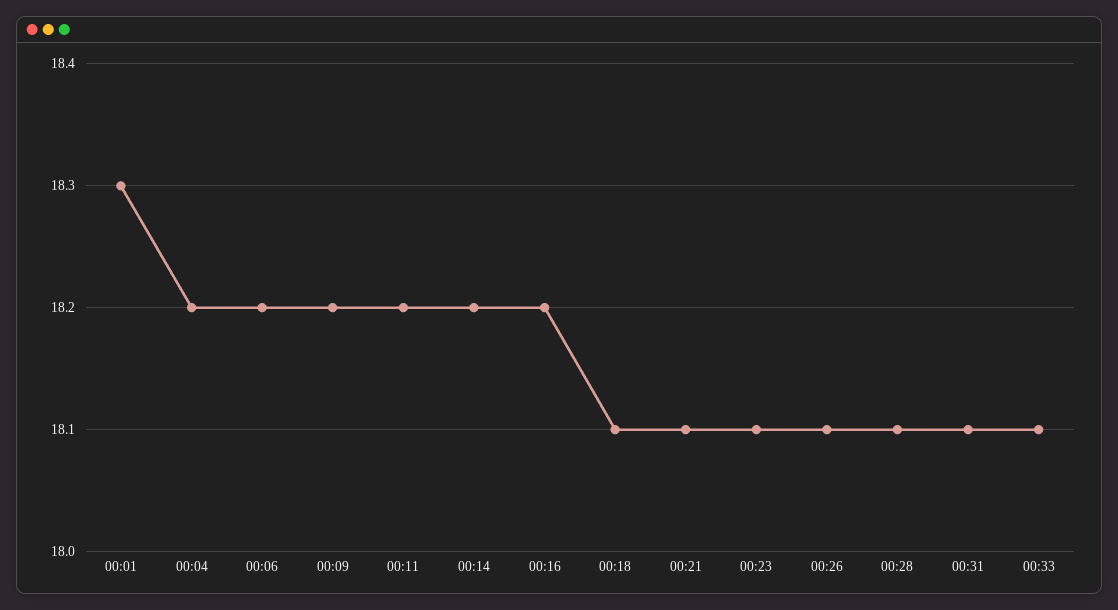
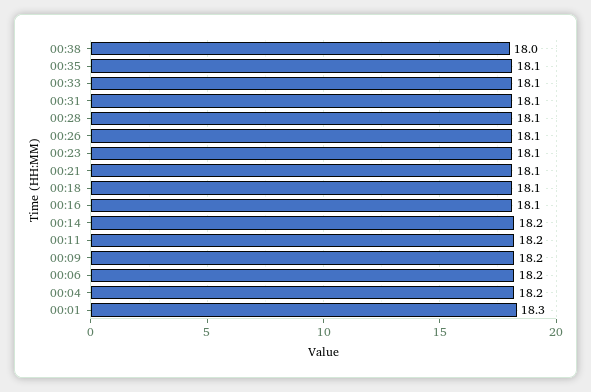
00:16: 18.2 -> 18.1
00:38: none -> 18
00:35: none -> 18.1

